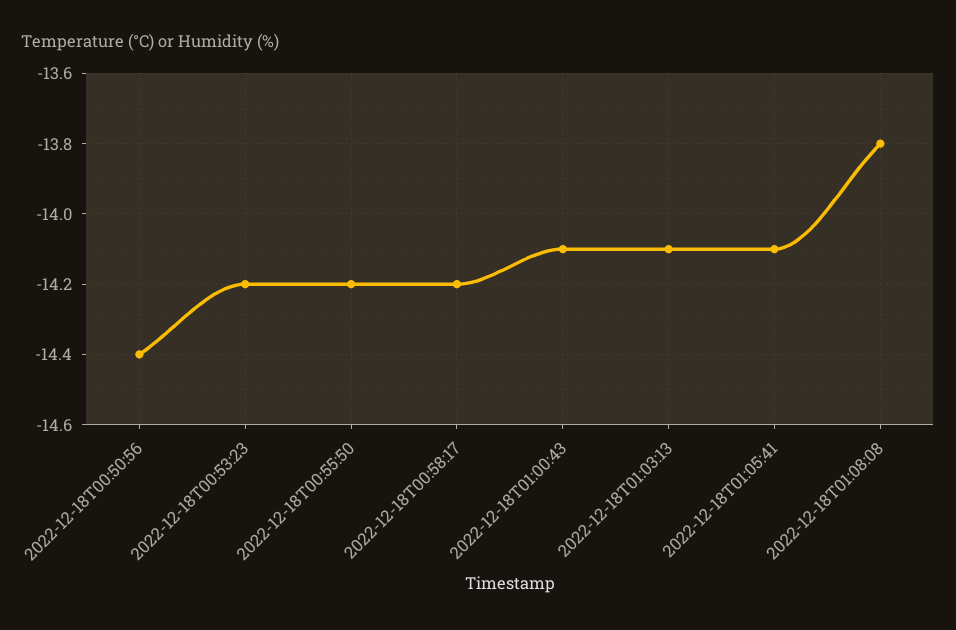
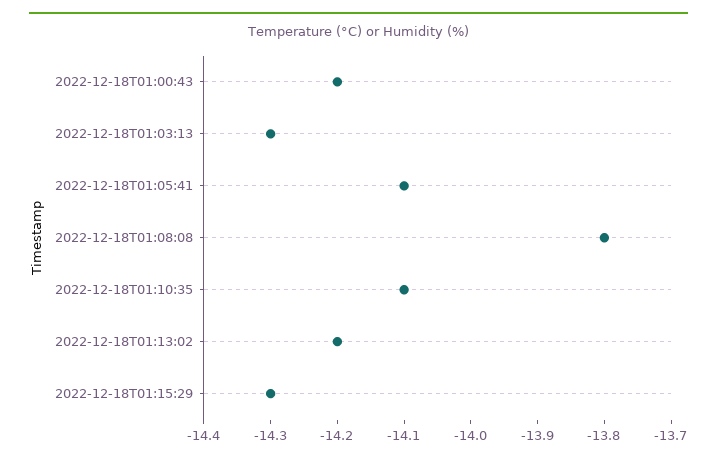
2022-12-18T00:50:56: -14.4 -> none
2022-12-18T00:53:23: -14.2 -> none
2022-12-18T00:55:50: -14.2 -> none
2022-12-18T00:58:17: -14.2 -> none
2022-12-18T01:00:43: -14.1 -> -14.2
2022-12-18T01:03:13: -14.1 -> -14.3
2022-12-18T01:10:35: none -> -14.1
2022-12-18T01:13:02: none -> -14.2
2022-12-18T01:15:29: none -> -14.3

